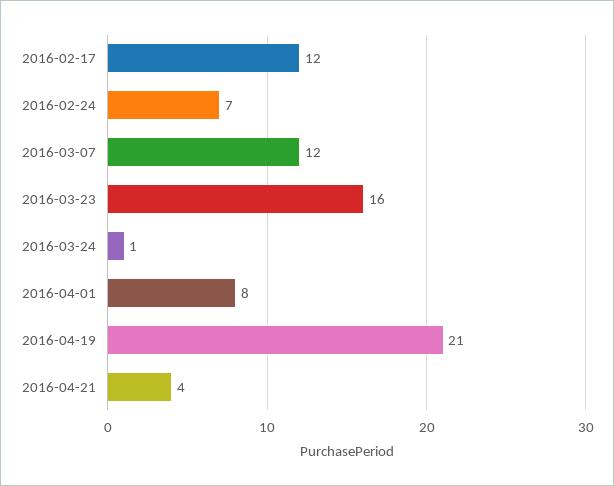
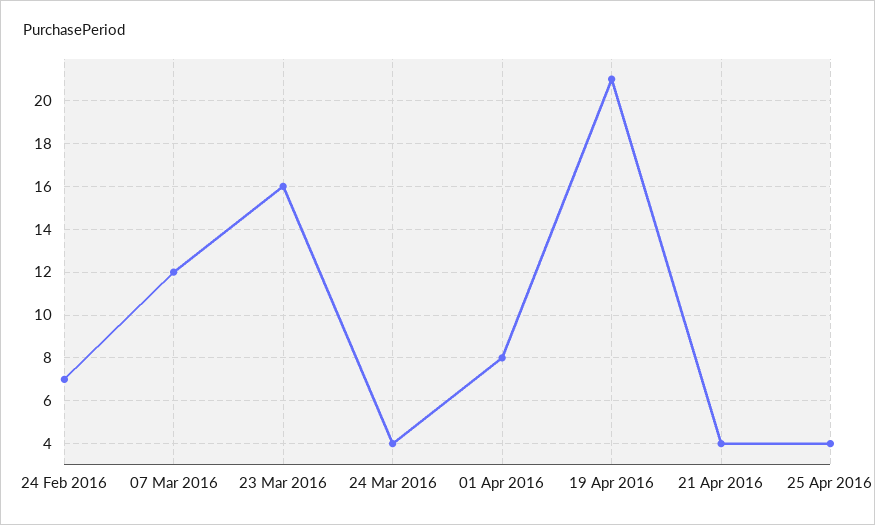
2016-02-17: 12 -> none
2016-03-24: 1 -> 4
25 Apr 2016: none -> 4

